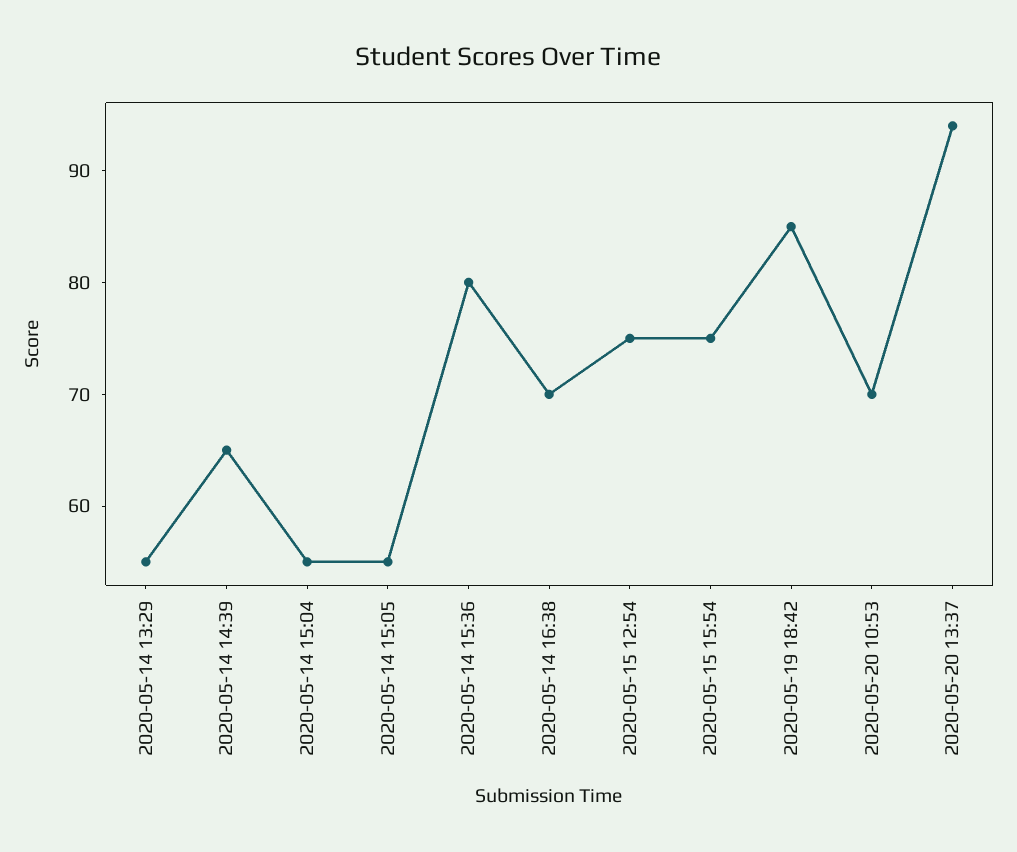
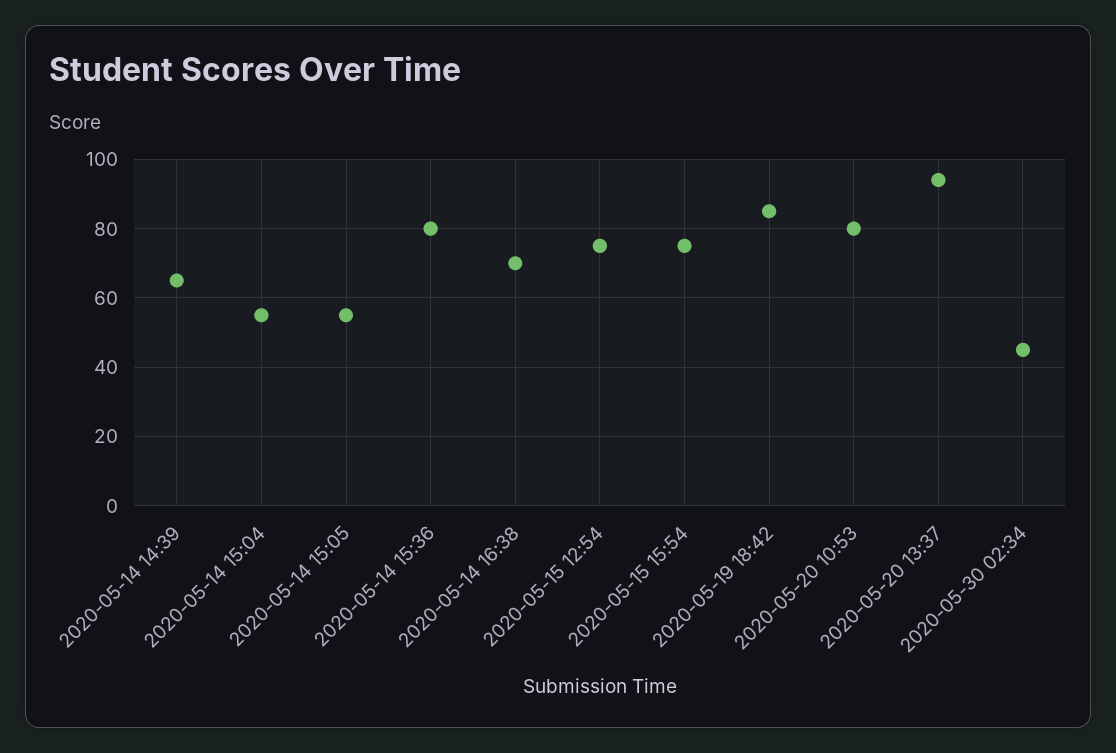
2020-05-14 13:29: 55 -> none
2020-05-20 10:53: 70 -> 80
2020-05-30 02:34: none -> 45

